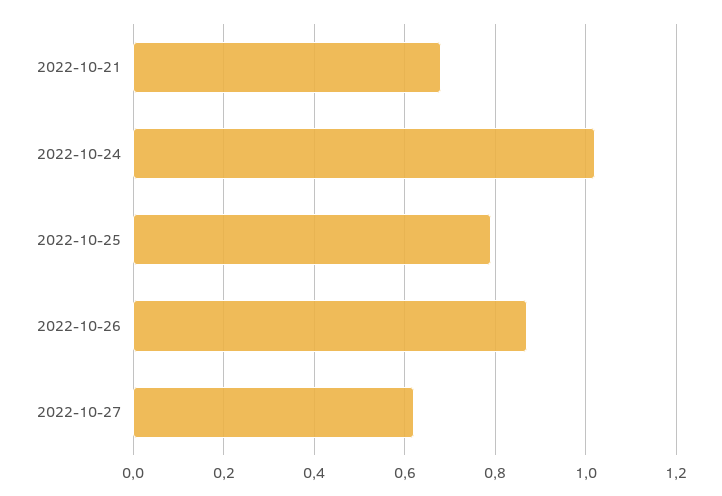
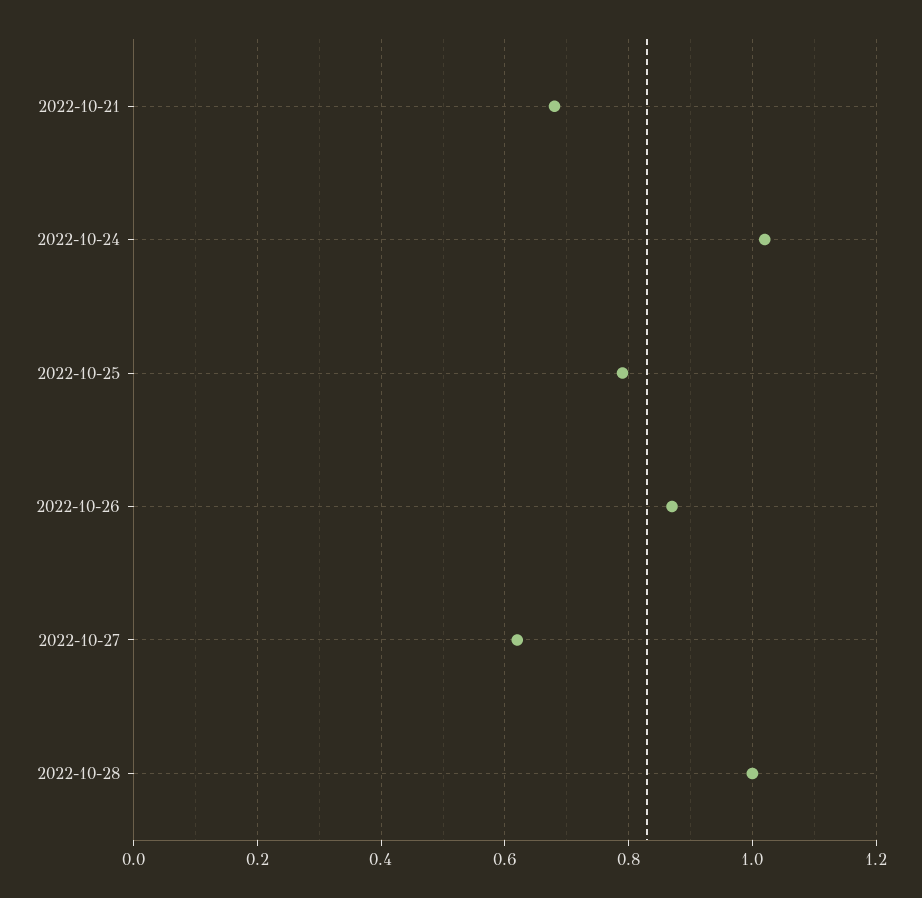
2022-10-28: none -> 1

